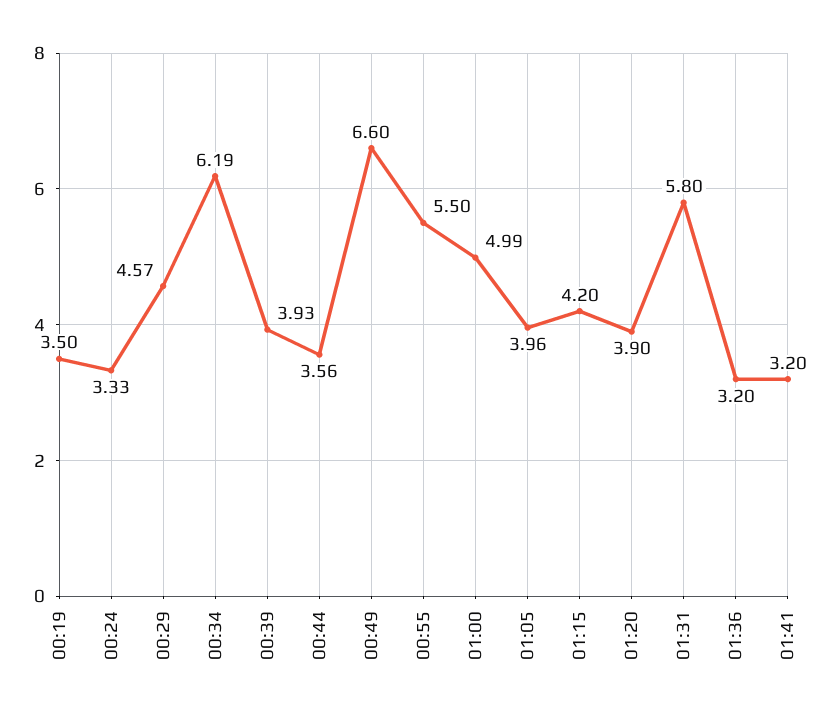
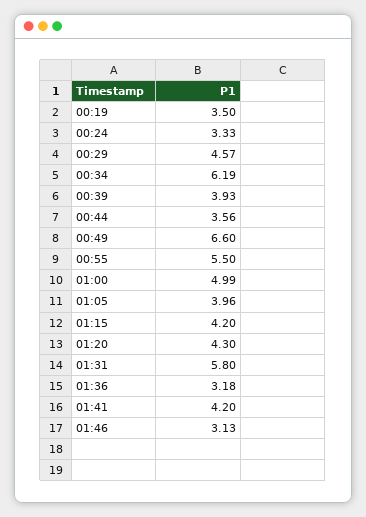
01:20: 3.9 -> 4.3
01:36: 3.2 -> 3.18
01:41: 3.2 -> 4.2
01:46: none -> 3.13

